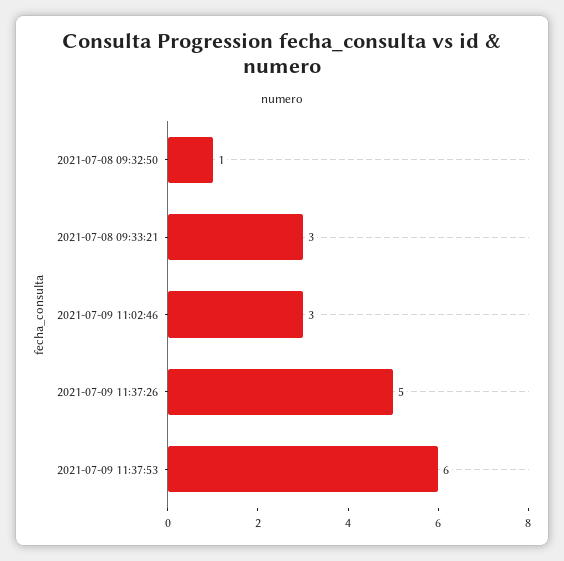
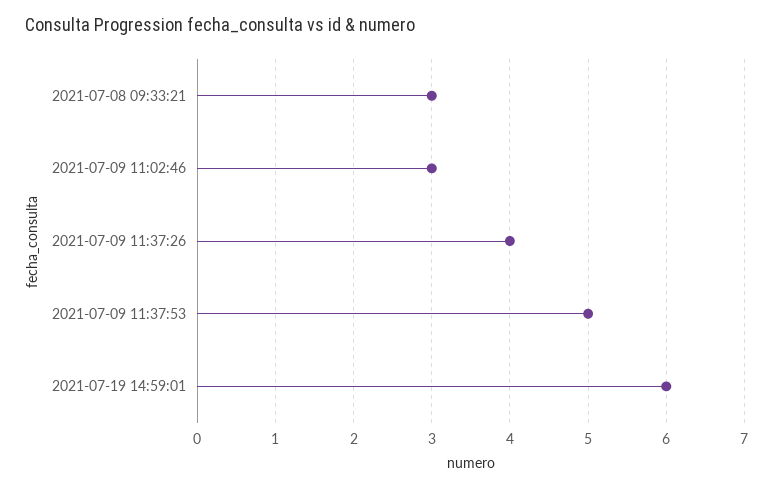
2021-07-08 09:32:50: 1 -> none
2021-07-09 11:37:26: 5 -> 4
2021-07-09 11:37:53: 6 -> 5
2021-07-19 14:59:01: none -> 6

